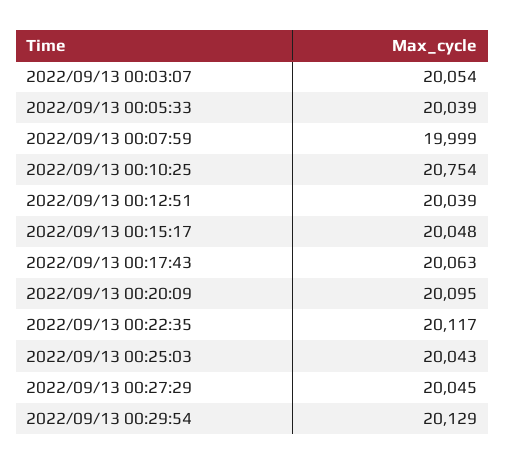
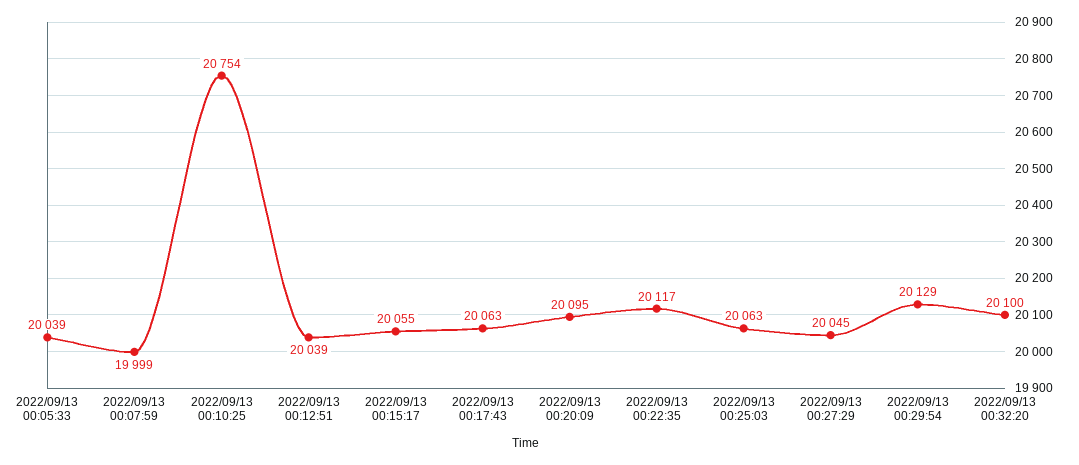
2022/09/13 00:03:07: 20054 -> none
2022/09/13 00:15:17: 20048 -> 20055
2022/09/13 00:25:03: 20043 -> 20063
2022/09/13 00:32:20: none -> 20100

